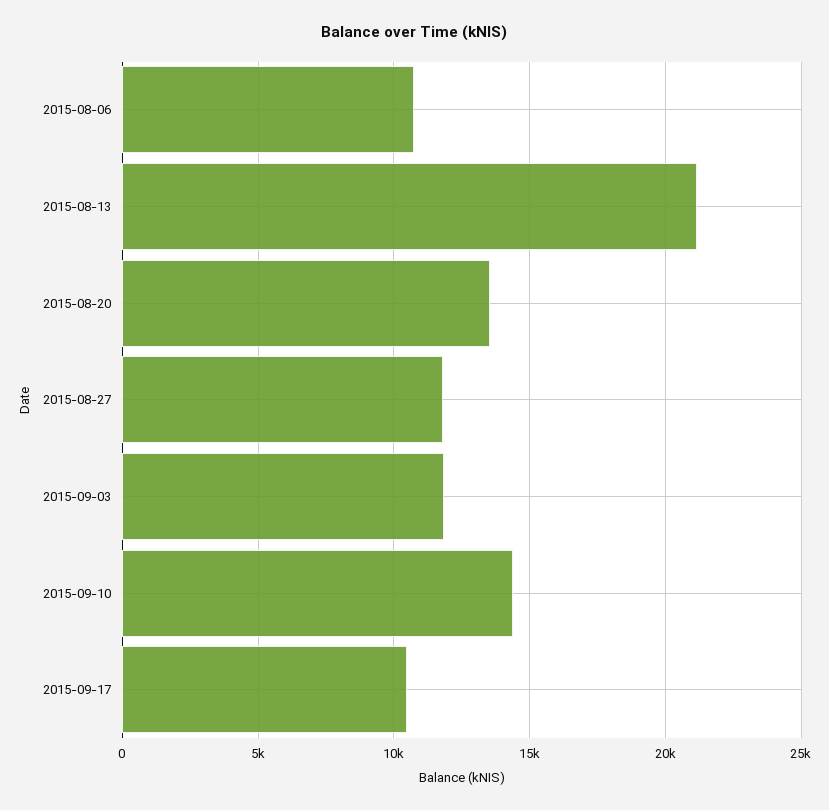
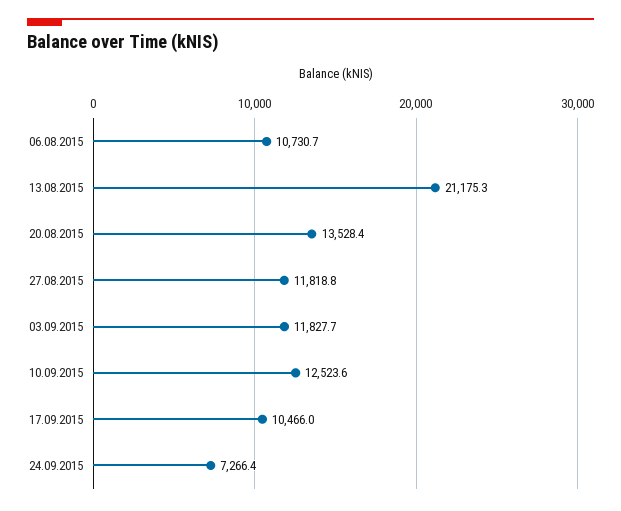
2015-09-10: 14500 -> 12523.6
24.09.2015: none -> 7266.4

